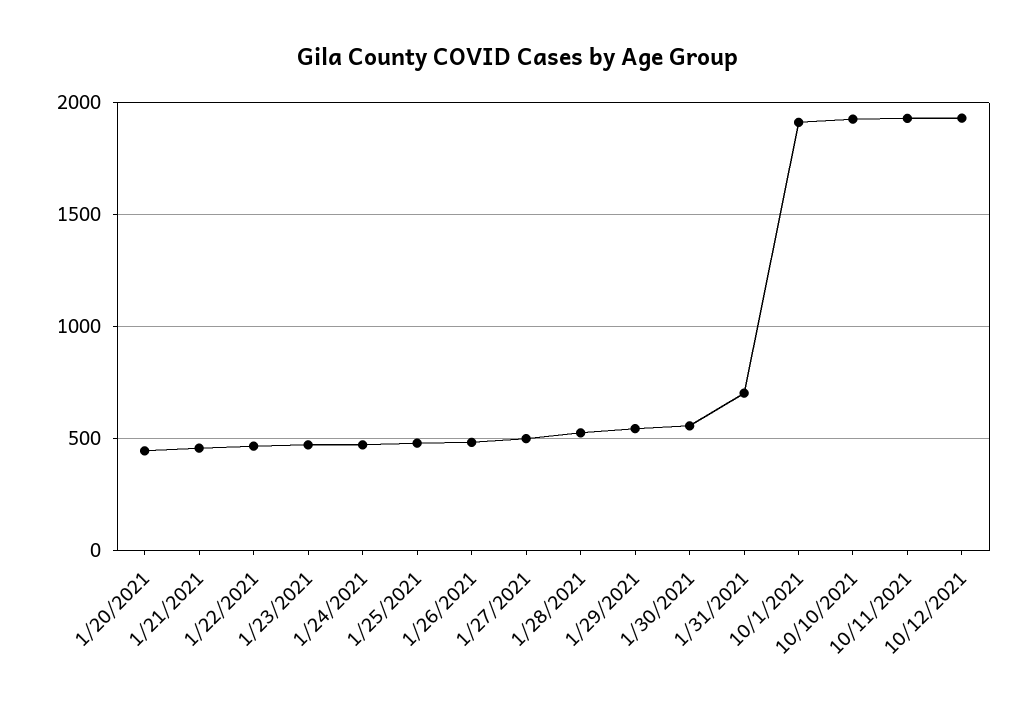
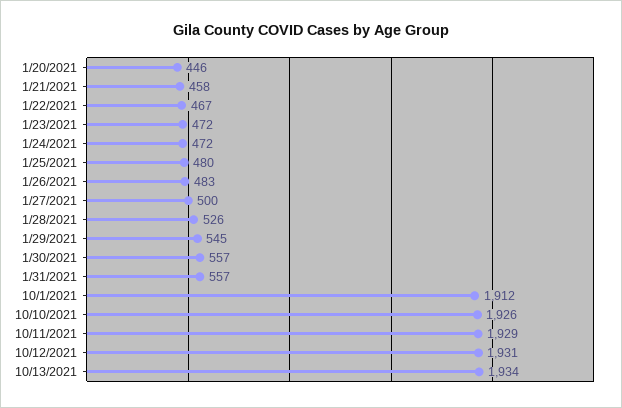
1/31/2021: 700 -> 557
10/13/2021: none -> 1934

